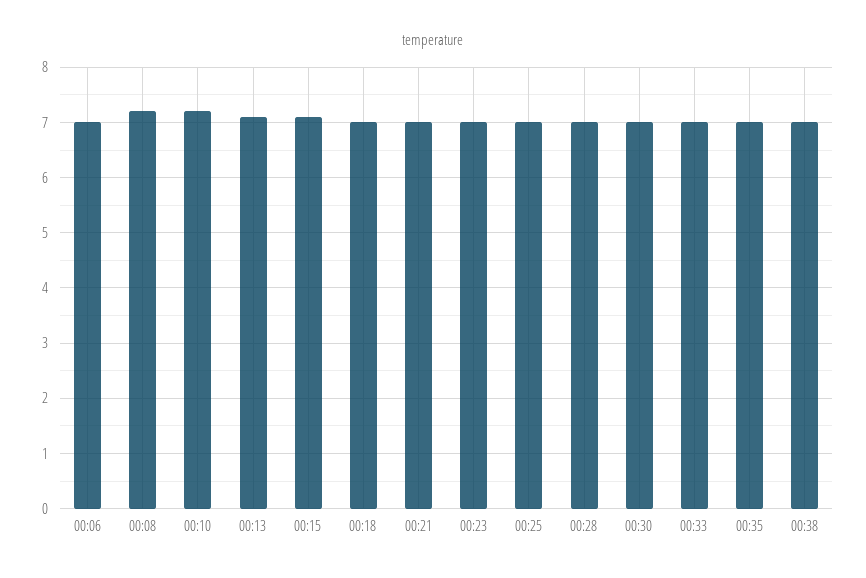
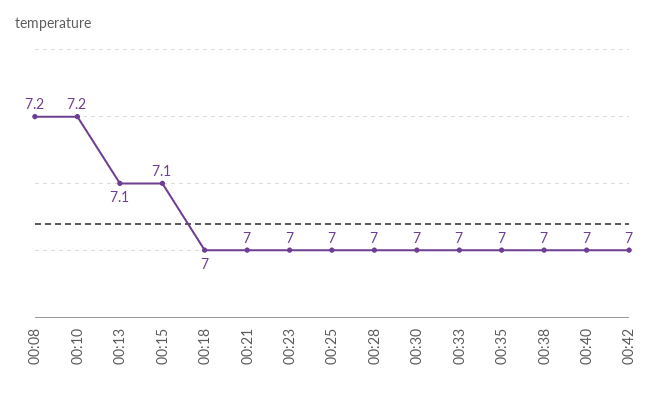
00:06: 7 -> none
00:40: none -> 7
00:42: none -> 7

